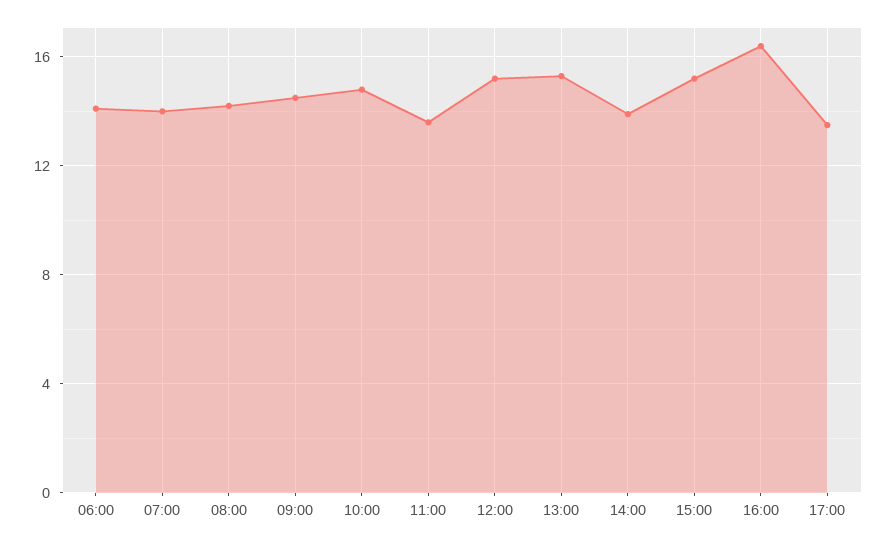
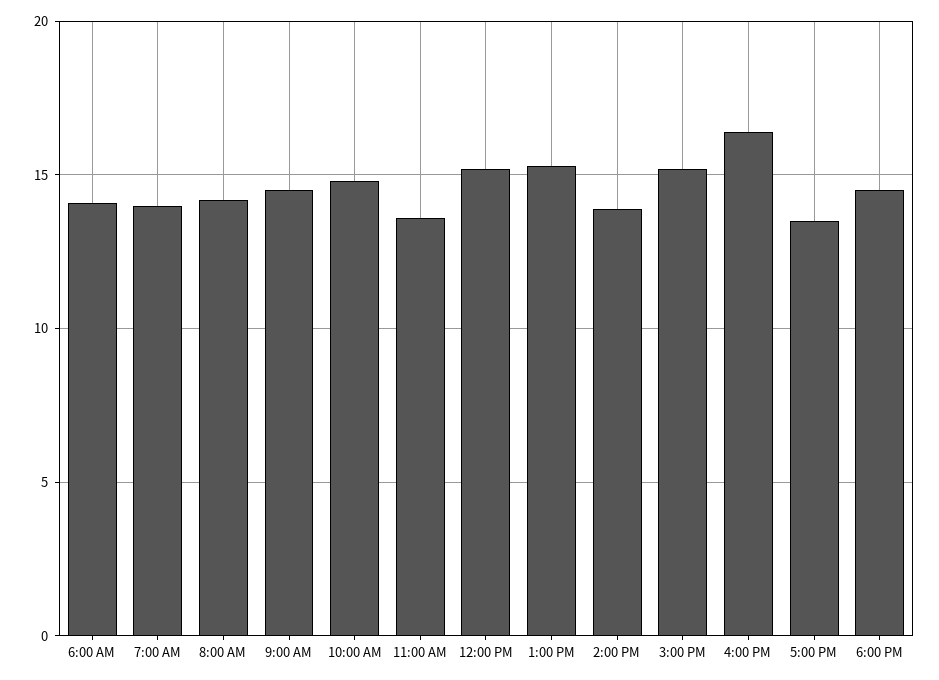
6:00 PM: none -> 14.5

